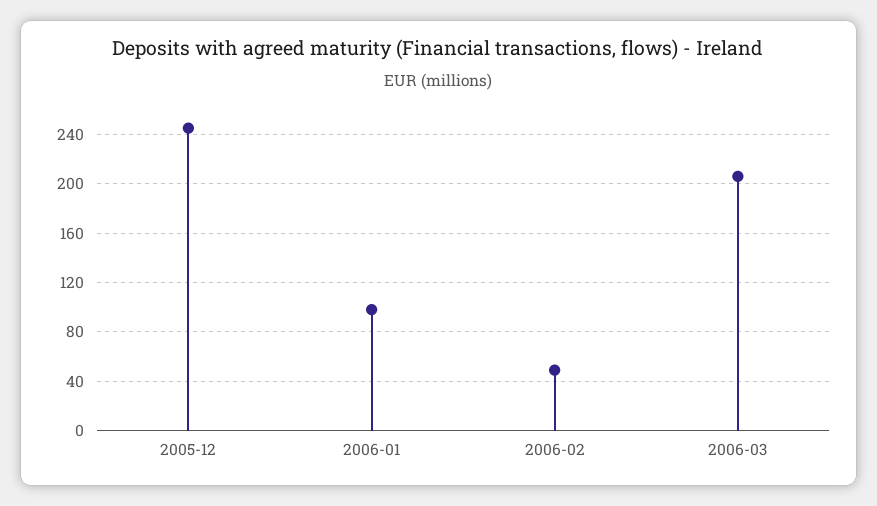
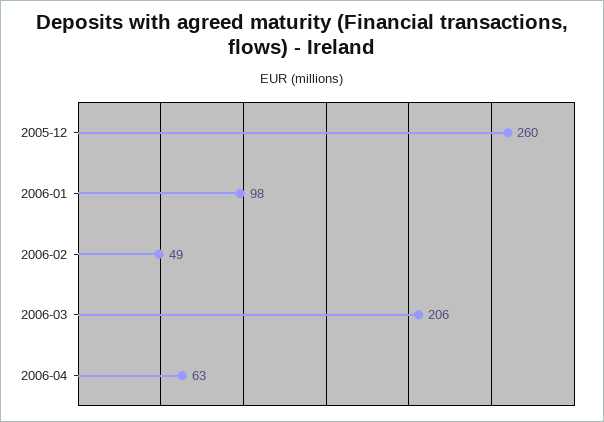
2005-12: 245 -> 260
2006-04: none -> 63

